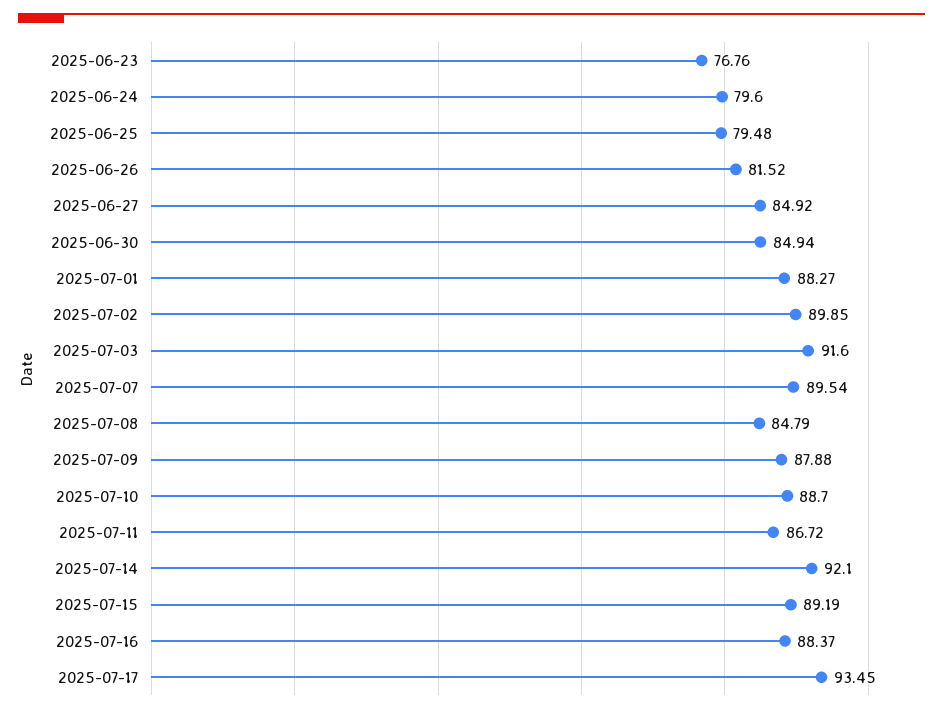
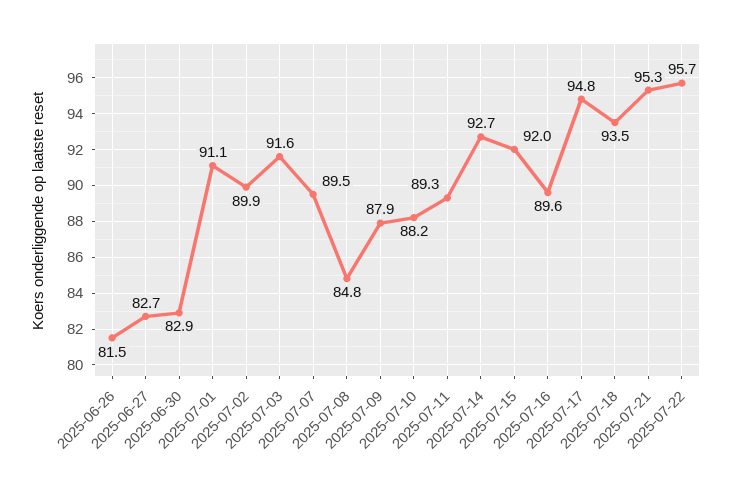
2025-06-23: 76.76 -> none
2025-06-24: 79.6 -> none
2025-06-25: 79.48 -> none
2025-06-27: 84.92 -> 82.7
2025-06-30: 84.94 -> 82.9
2025-07-01: 88.27 -> 91.1
2025-07-10: 88.7 -> 88.2
2025-07-11: 86.72 -> 89.3
2025-07-14: 92.1 -> 92.7
2025-07-15: 89.19 -> 92
2025-07-16: 88.37 -> 89.6
2025-07-17: 93.45 -> 94.8
2025-07-18: none -> 93.5
2025-07-21: none -> 95.3
2025-07-22: none -> 95.7

